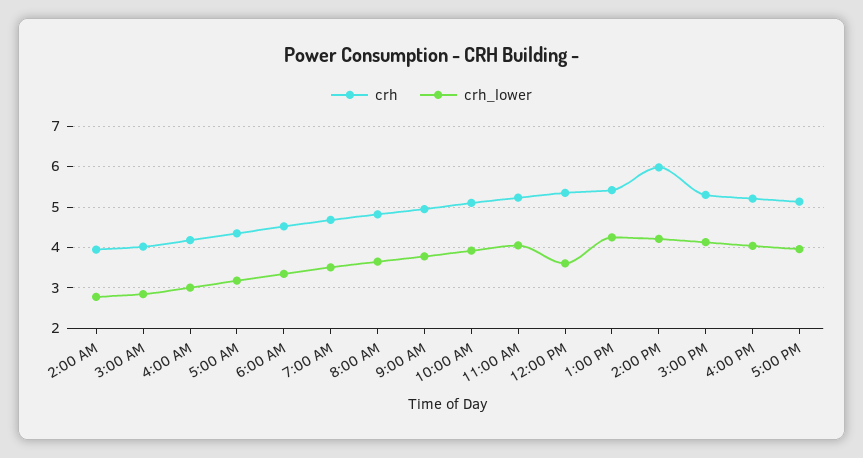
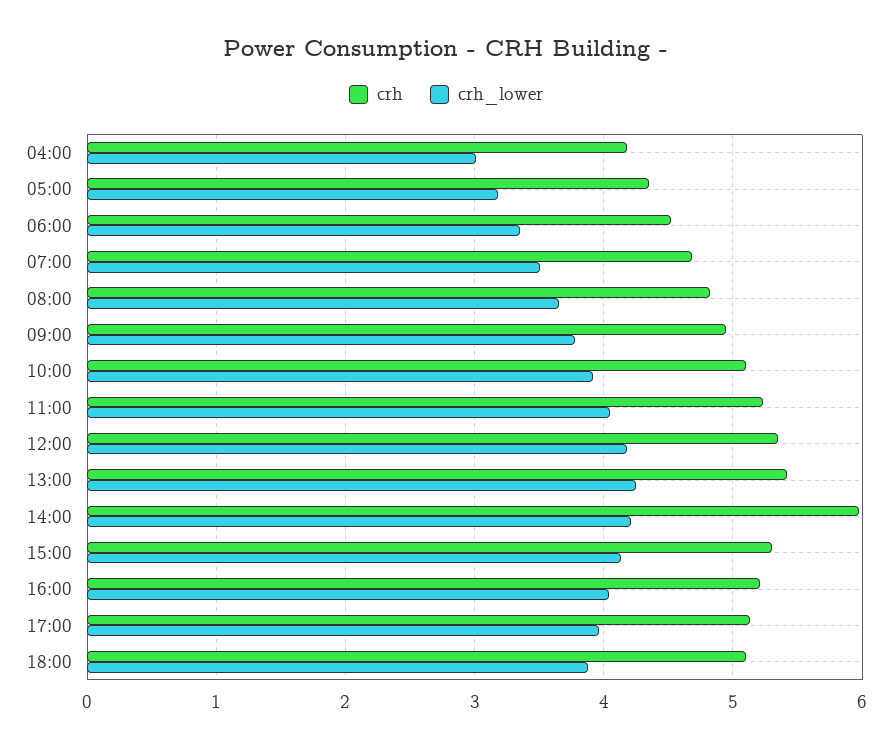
crh, 2:00 AM: 4 -> none
crh_lower, 2:00 AM: 2.8 -> none
crh, 3:00 AM: 4 -> none
crh_lower, 3:00 AM: 2.8 -> none
crh_lower, 12:00 PM: 3.6 -> 4.2
crh, 18:00: none -> 5.1
crh_lower, 18:00: none -> 3.9

